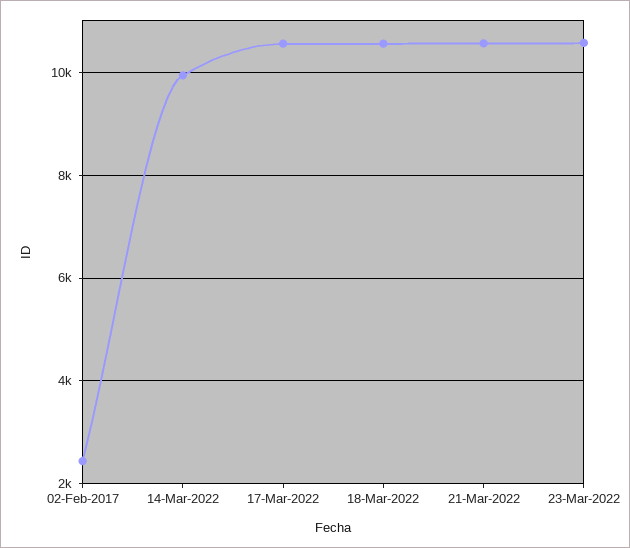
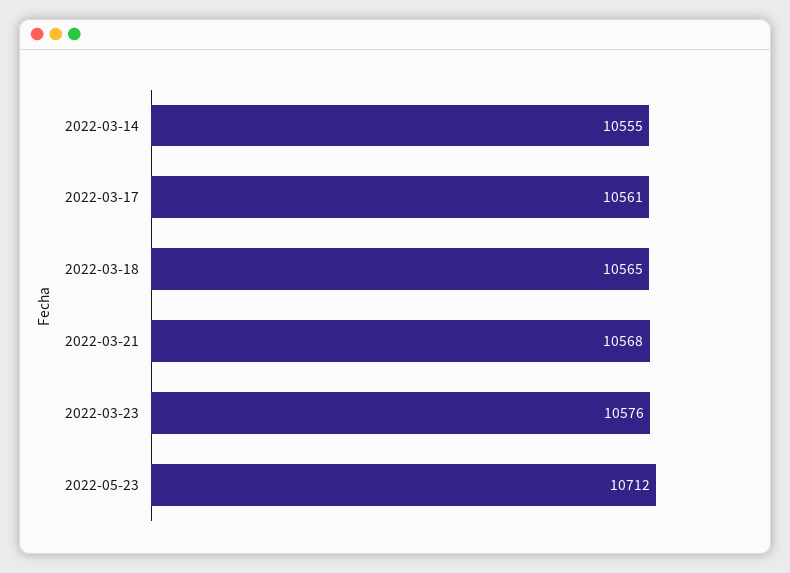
02-Feb-2017: 2400 -> none
14-Mar-2022: 10000 -> 10555
2022-05-23: none -> 10712

